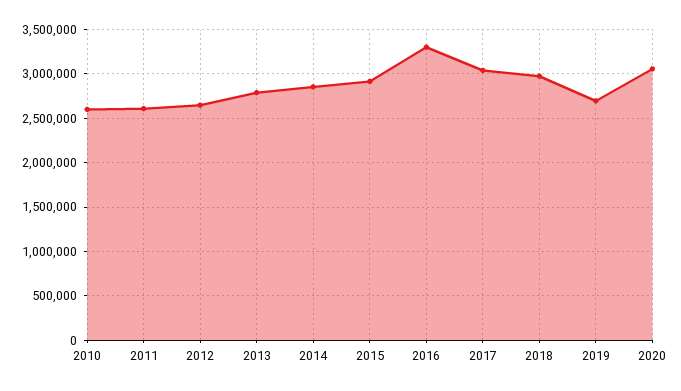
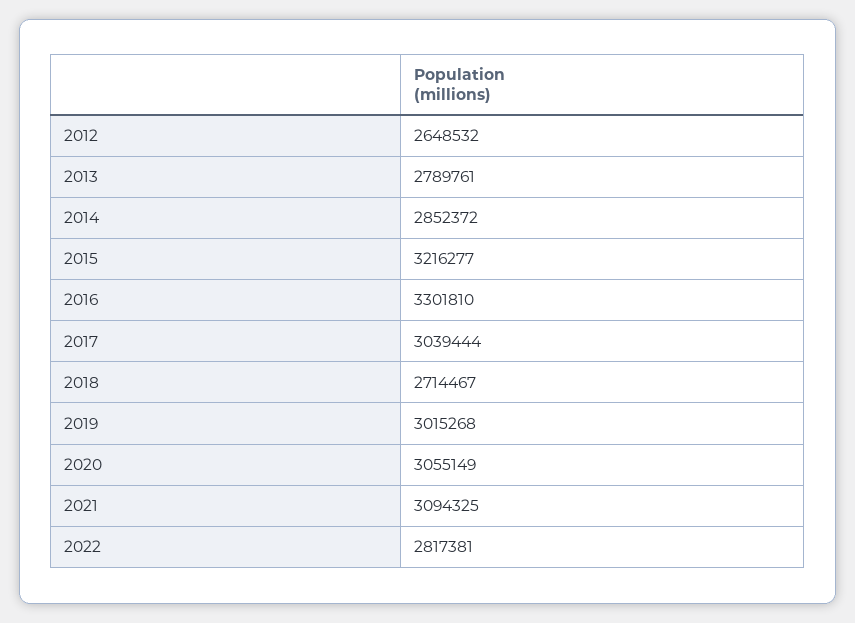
2010: 2600000 -> none
2011: 2600000 -> none
2015: 2900000 -> 3216277
2018: 3000000 -> 2714467
2019: 2700000 -> 3015268
2021: none -> 3094325
2022: none -> 2817381

